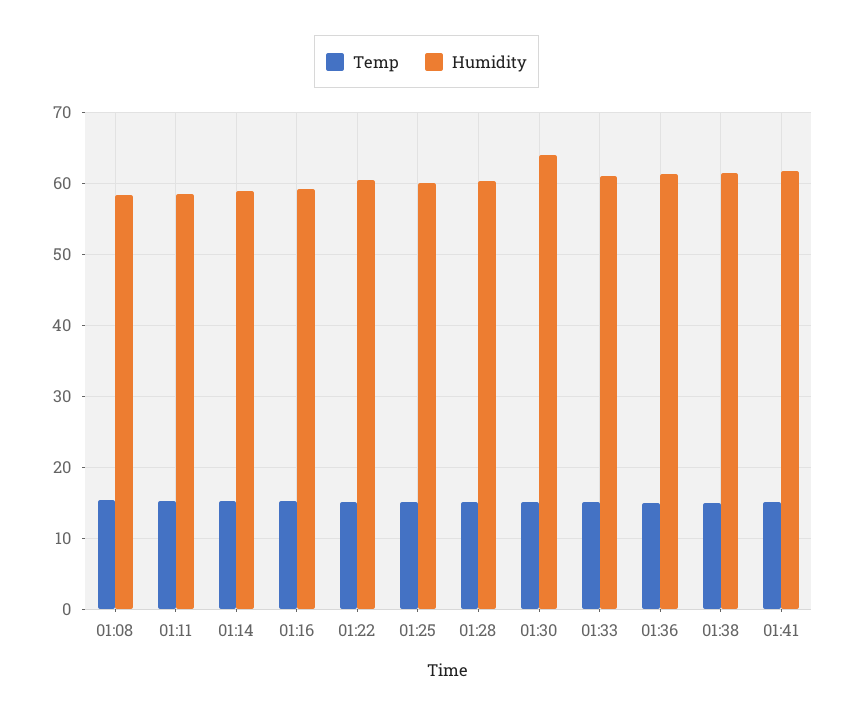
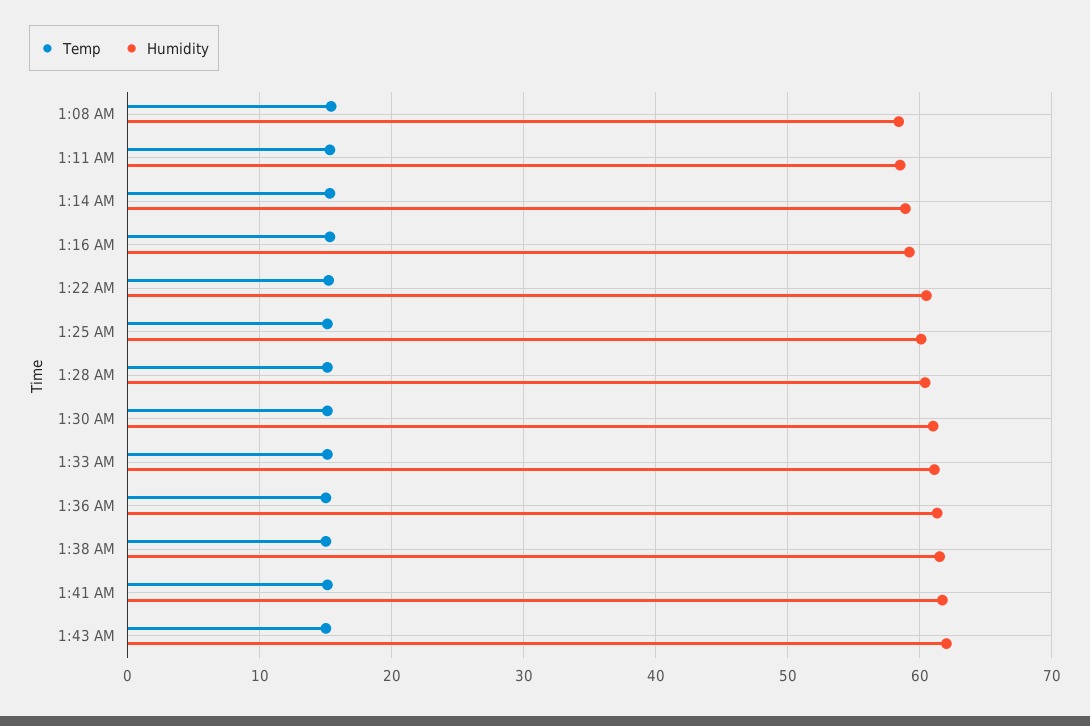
Humidity, 01:30: 64 -> 61
Temp, 1:43 AM: none -> 15
Humidity, 1:43 AM: none -> 62

